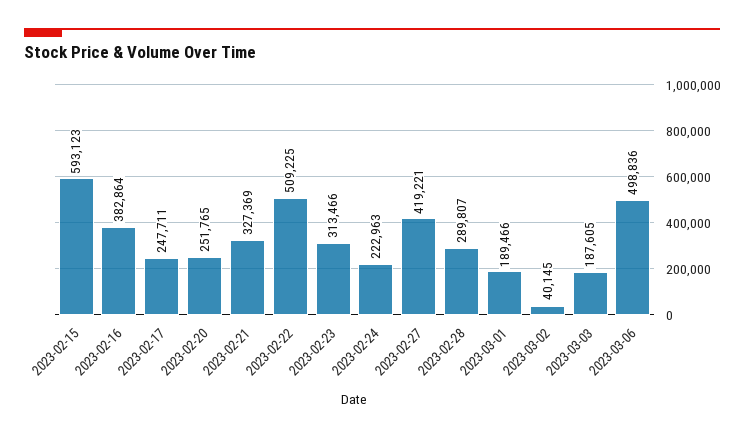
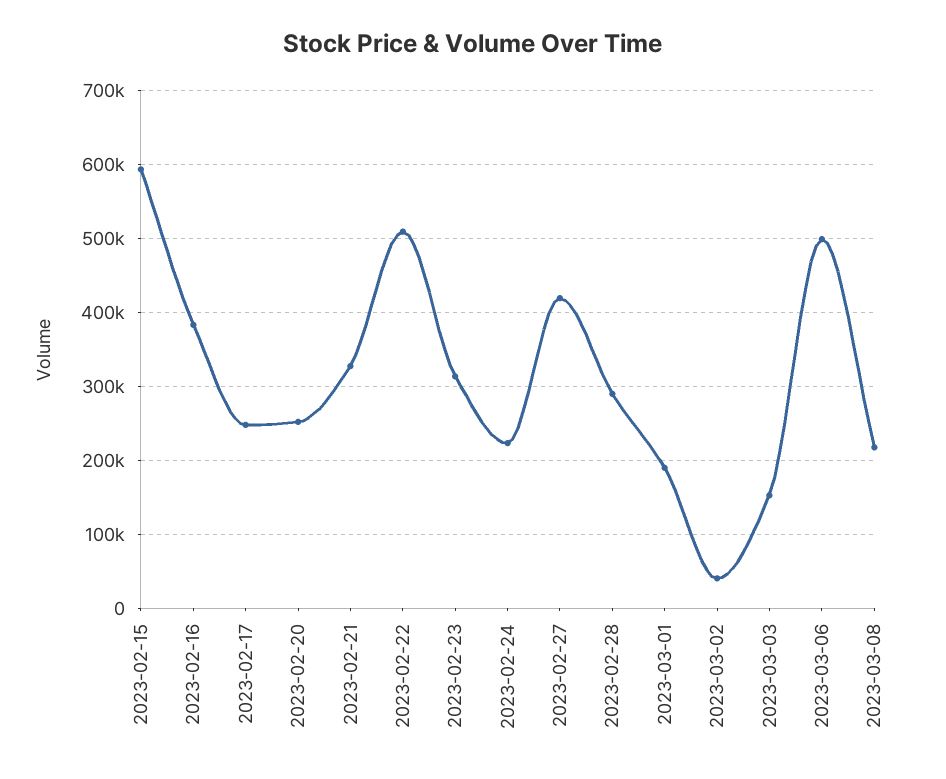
2023-03-03: 187605 -> 150000
2023-03-08: none -> 220000

